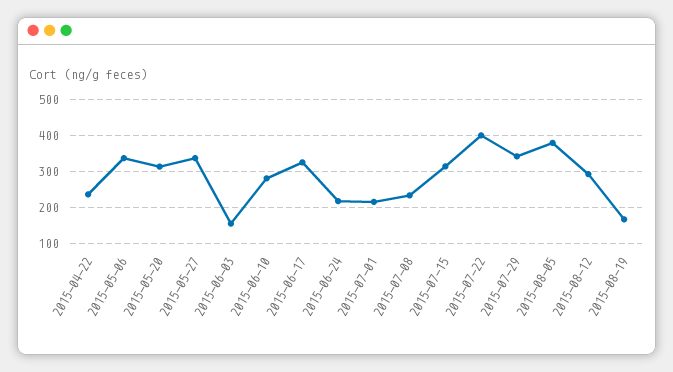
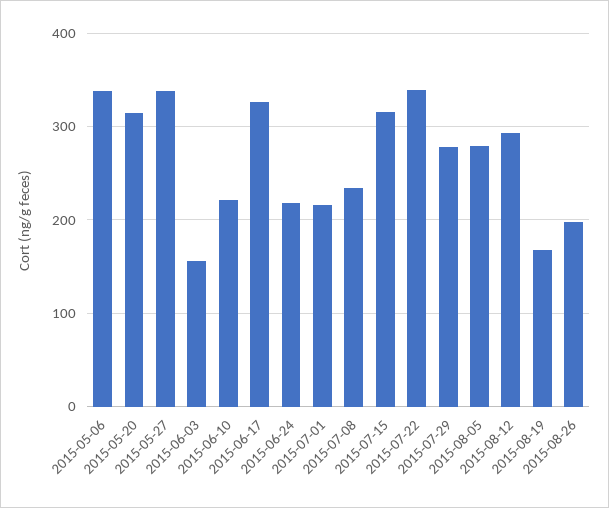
2015-04-22: 240 -> none
2015-06-10: 280 -> 220
2015-07-22: 400 -> 340
2015-07-29: 340 -> 280
2015-08-05: 380 -> 280
2015-08-26: none -> 200

